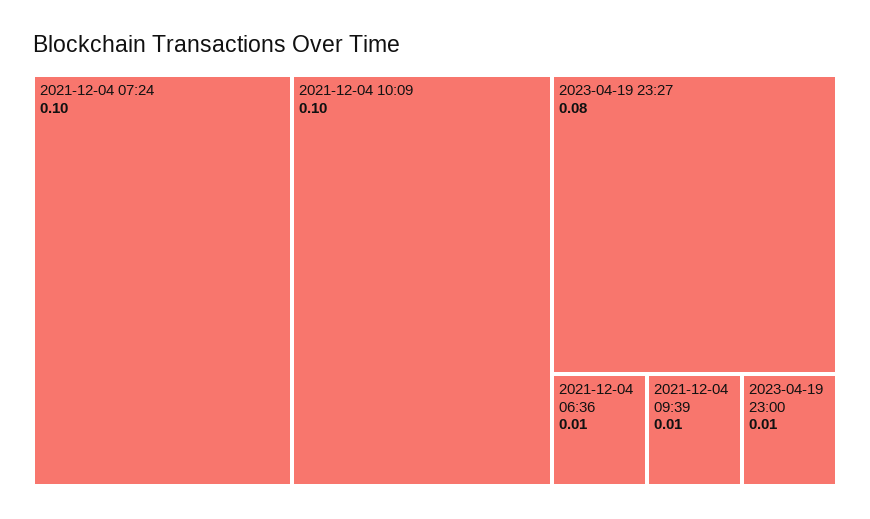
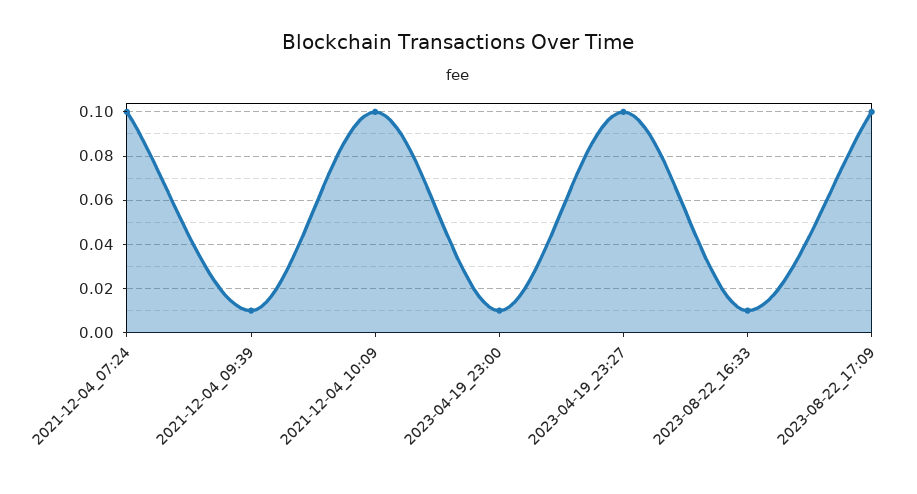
2023-04-19 23:27: 0.08 -> 0.1
2021-12-04 06:36: 0.01 -> none
2023-08-22_16:33: none -> 0.01
2023-08-22_17:09: none -> 0.1

